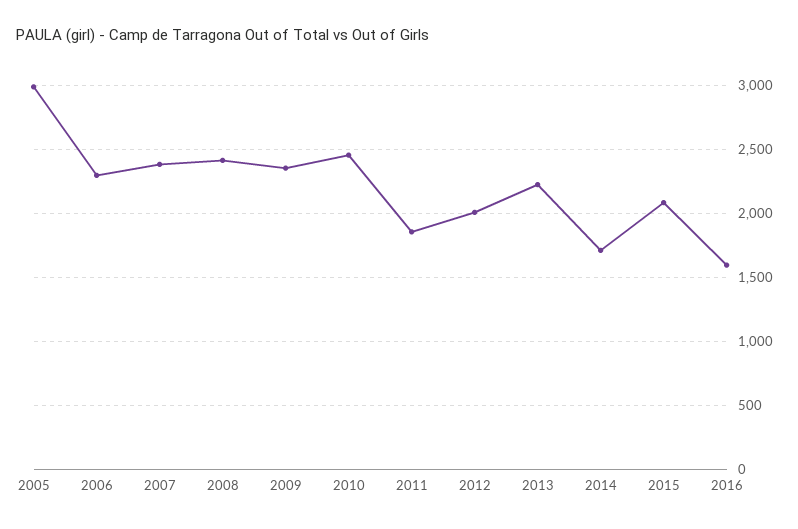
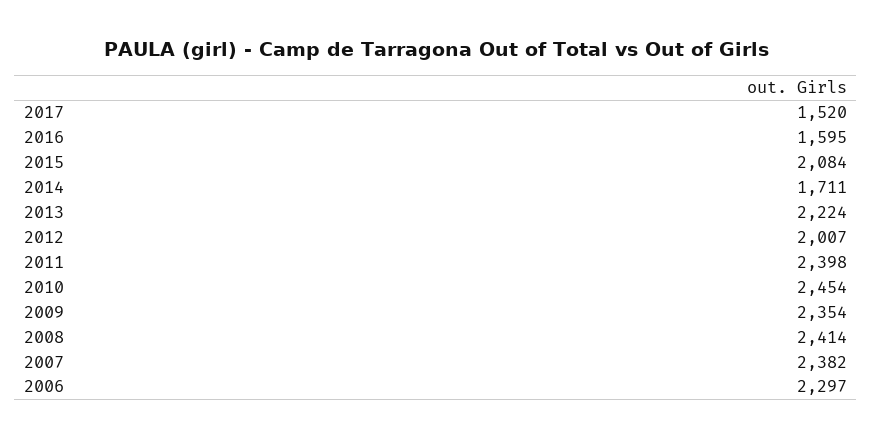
2005: 3000 -> none
2011: 1850 -> 2398
2017: none -> 1520

